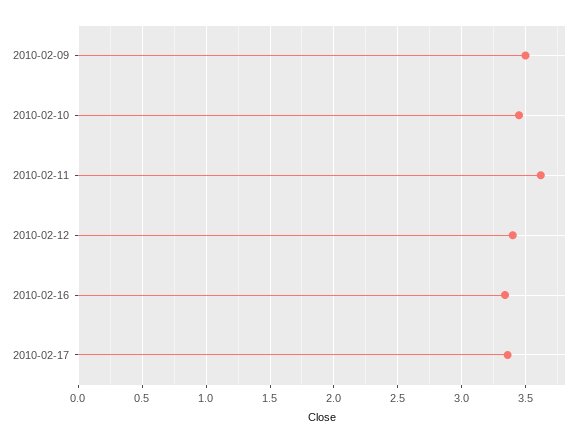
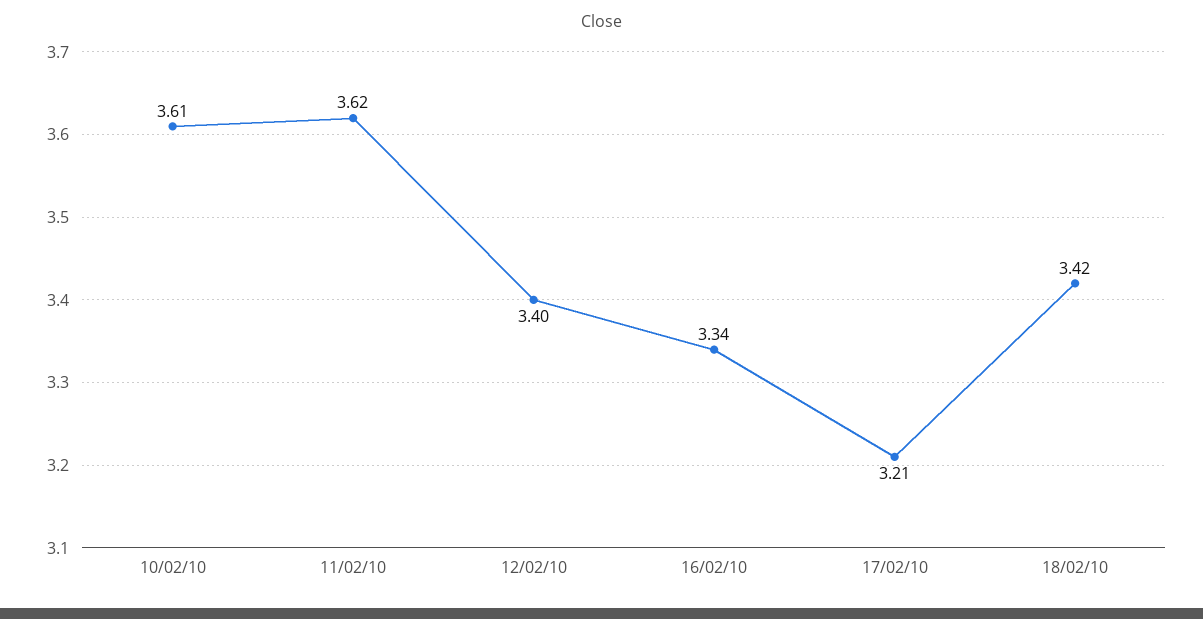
2010-02-09: 3.5 -> none
2010-02-10: 3.45 -> 3.61
2010-02-17: 3.35 -> 3.21
18/02/10: none -> 3.42

